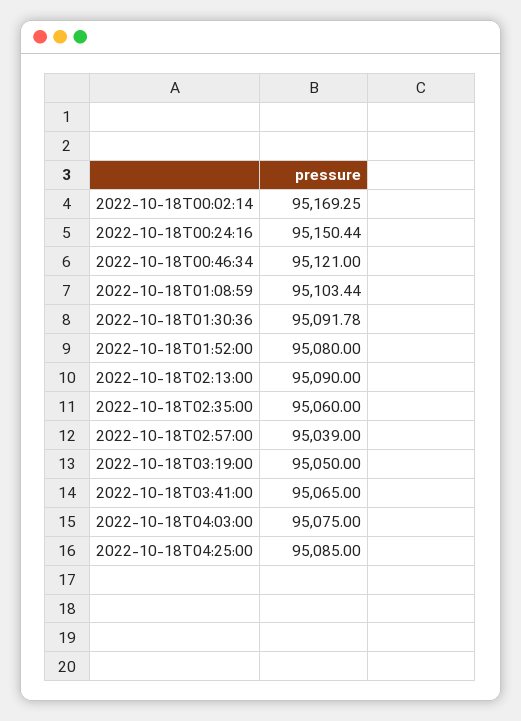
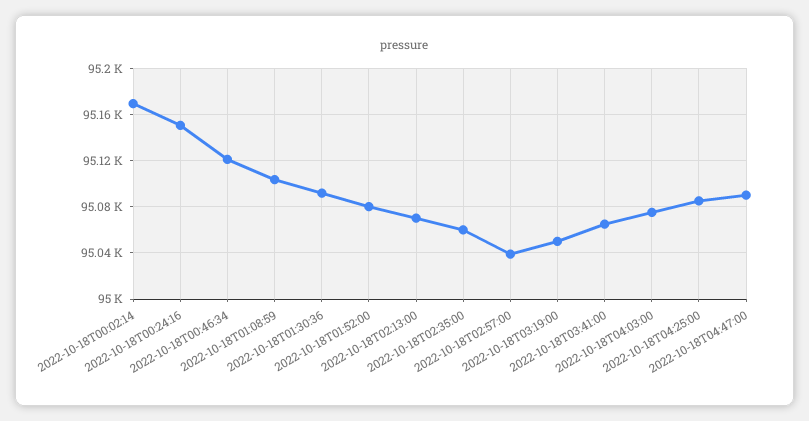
2022-10-18T02:13:00: 95090 -> 95070
2022-10-18T04:47:00: none -> 95090

